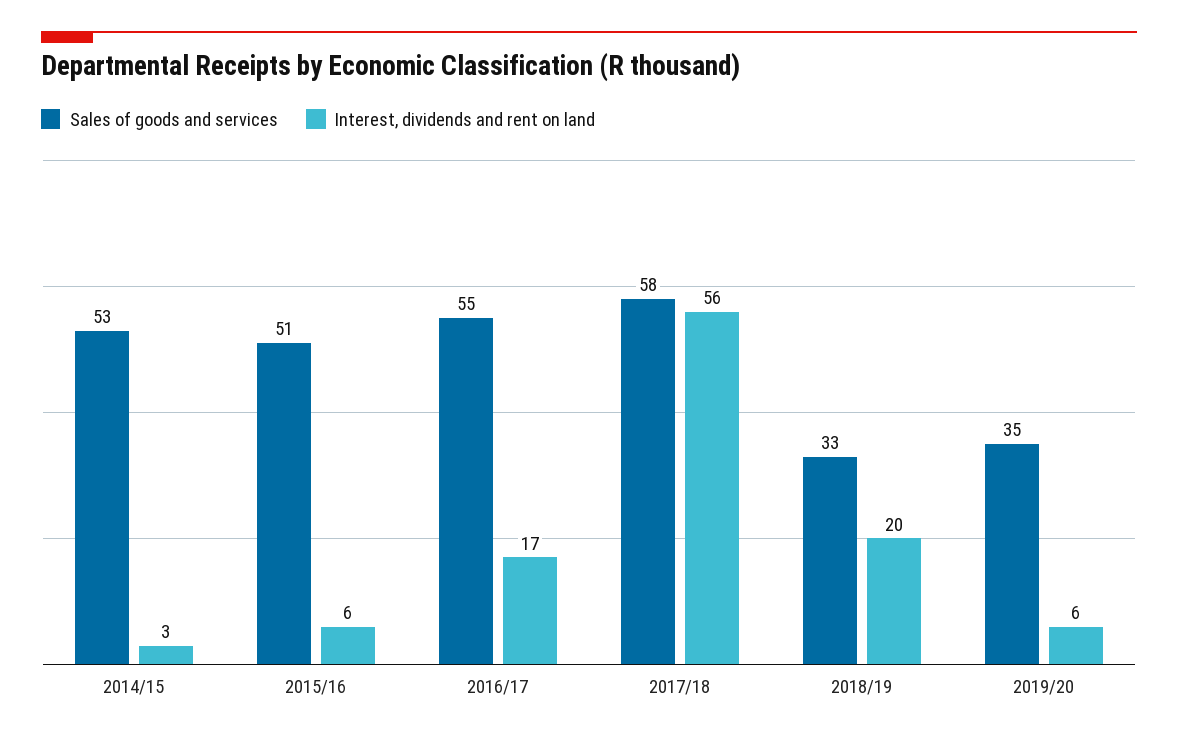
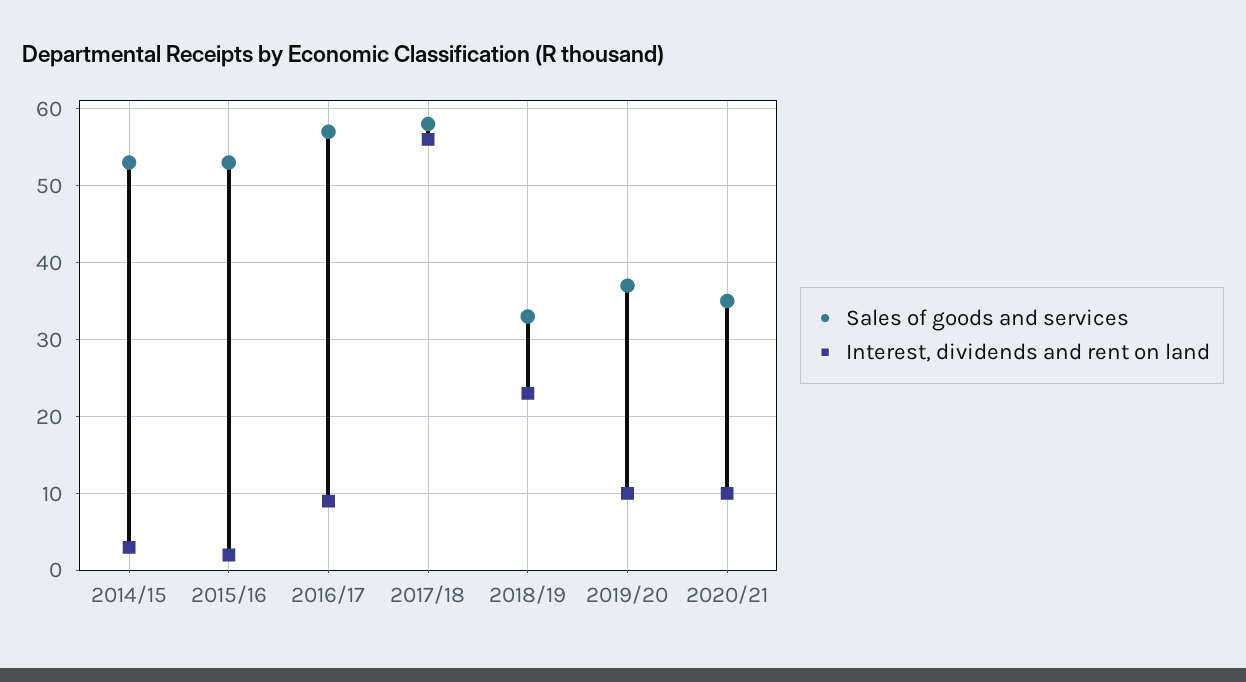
Sales of goods and services, 2015/16: 51 -> 53
Interest, dividends and rent on land, 2015/16: 6 -> 2
Sales of goods and services, 2016/17: 55 -> 57
Interest, dividends and rent on land, 2016/17: 17 -> 9
Interest, dividends and rent on land, 2018/19: 20 -> 23
Sales of goods and services, 2019/20: 35 -> 37
Interest, dividends and rent on land, 2019/20: 6 -> 10
Sales of goods and services, 2020/21: none -> 35
Interest, dividends and rent on land, 2020/21: none -> 10

